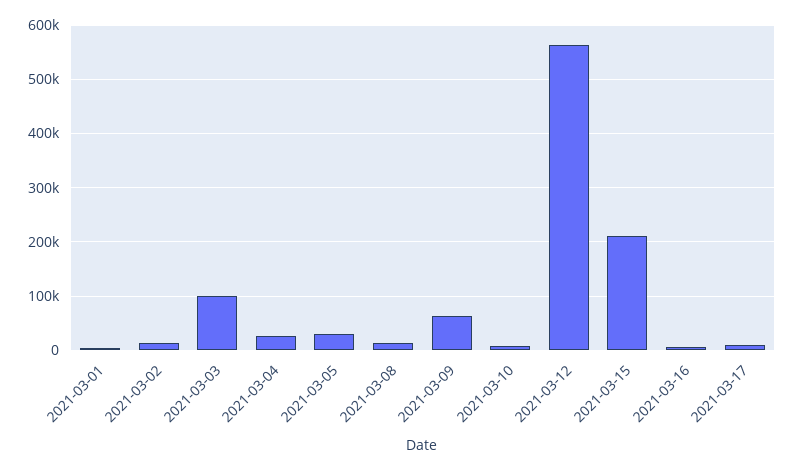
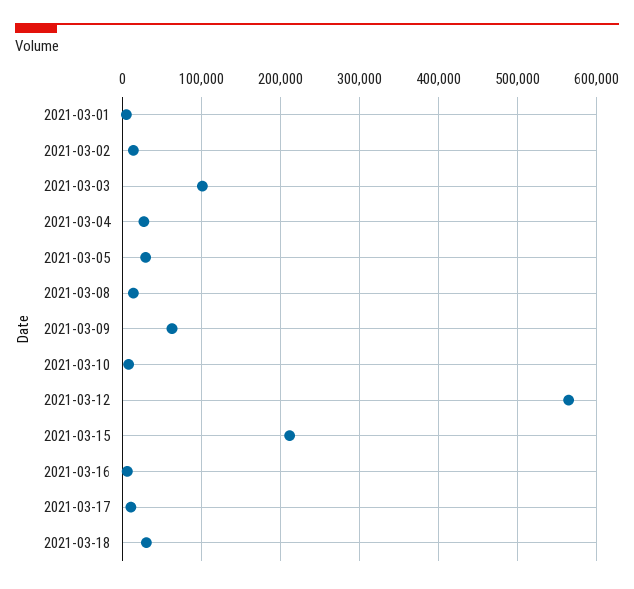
2021-03-18: none -> 30000

